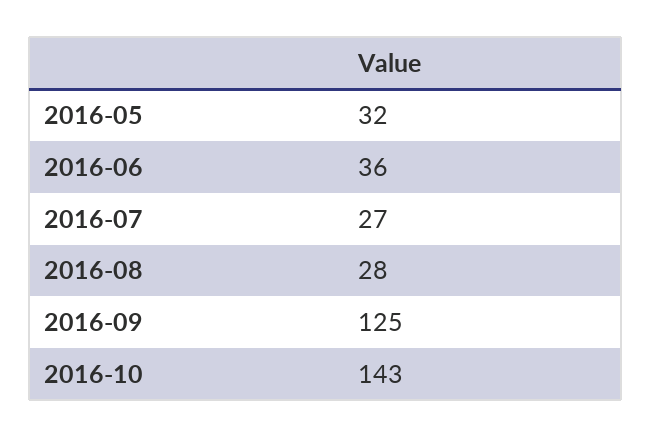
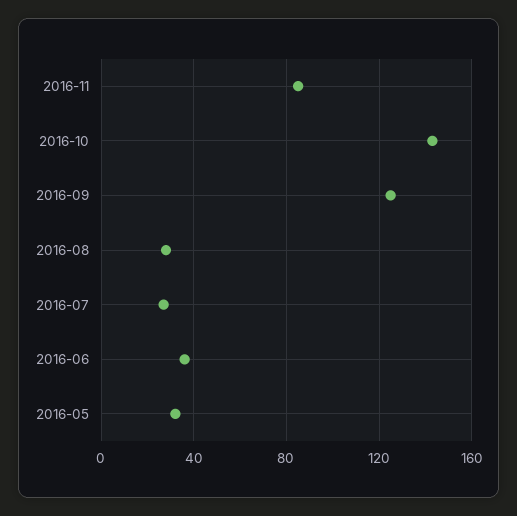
2016-11: none -> 85

